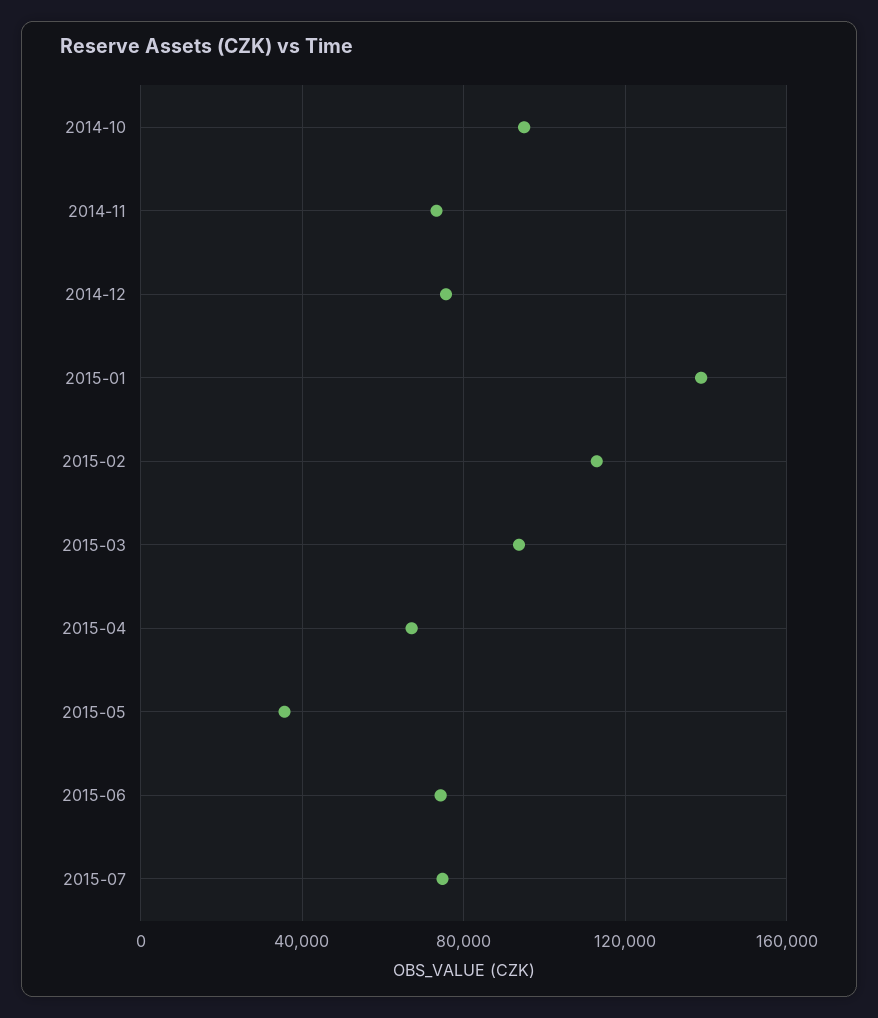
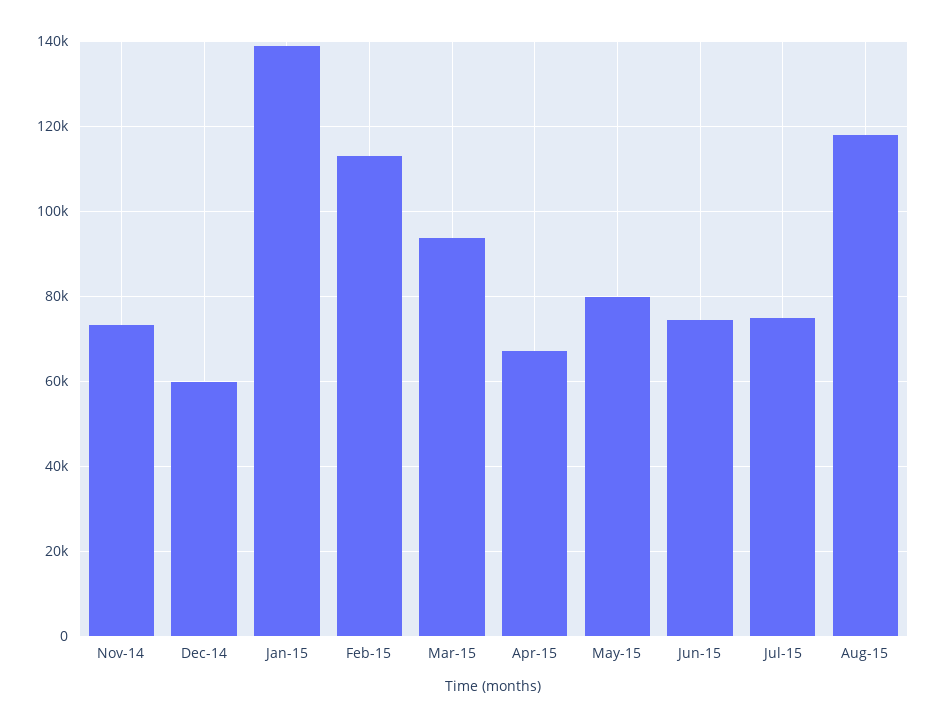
2014-10: 95000 -> none
2014-12: 75000 -> 60000
2015-05: 35000 -> 80000
Aug-15: none -> 118000

